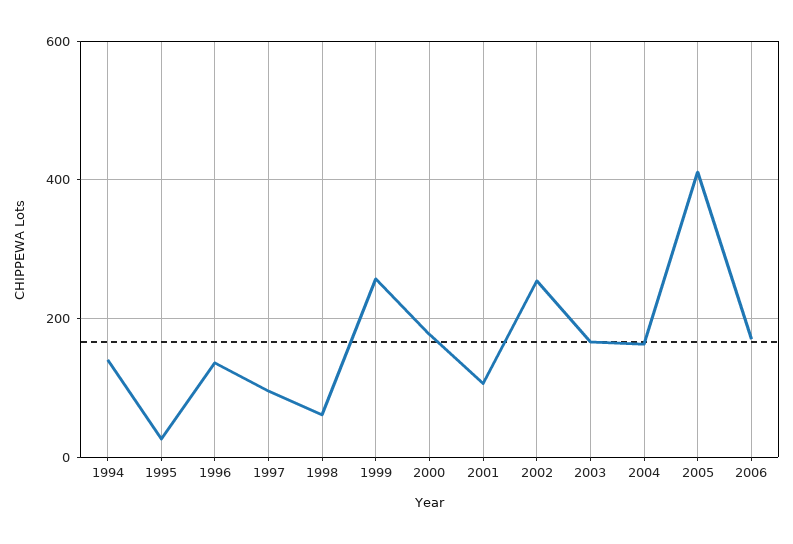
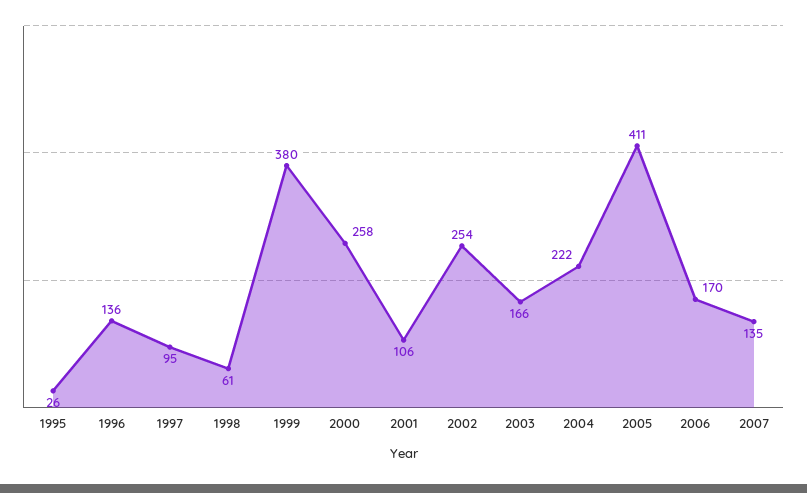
1994: 140 -> none
1999: 260 -> 380
2000: 180 -> 258
2004: 160 -> 222
2007: none -> 135

